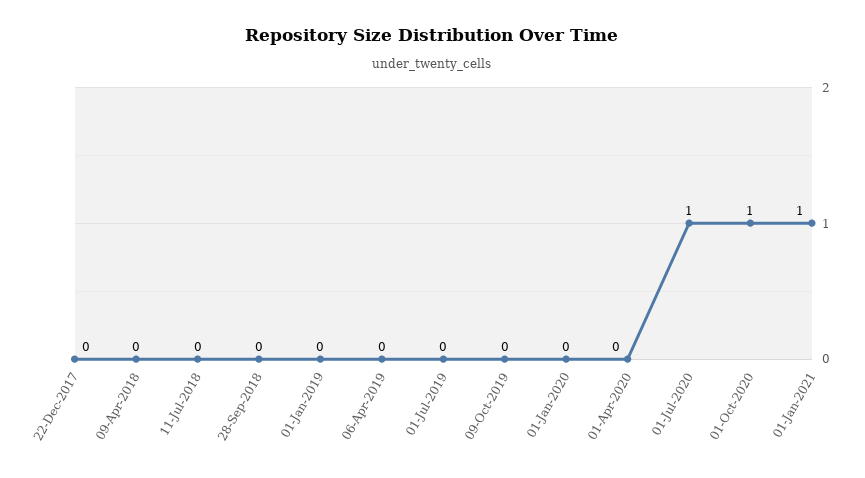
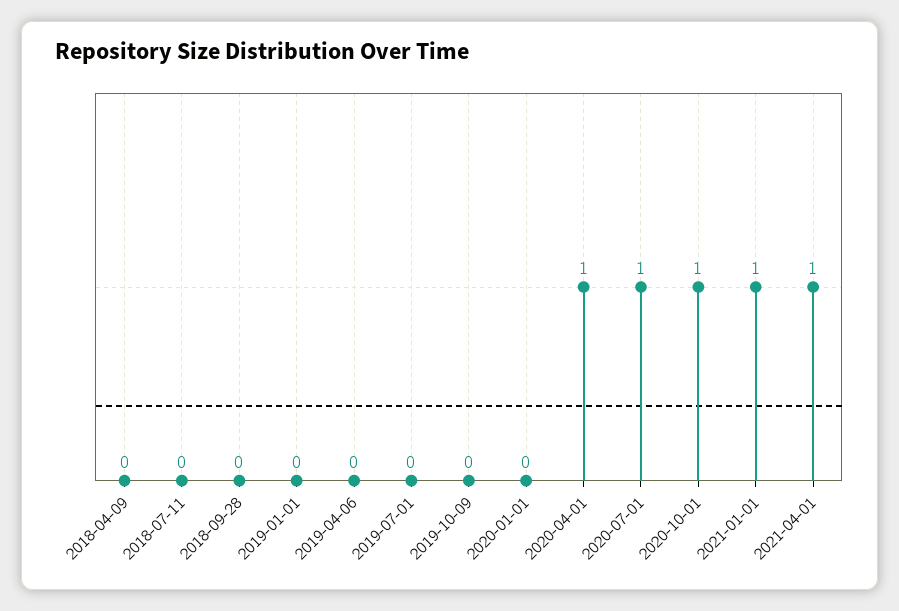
22-Dec-2017: 0 -> none
01-Apr-2020: 0 -> 1
2021-04-01: none -> 1

